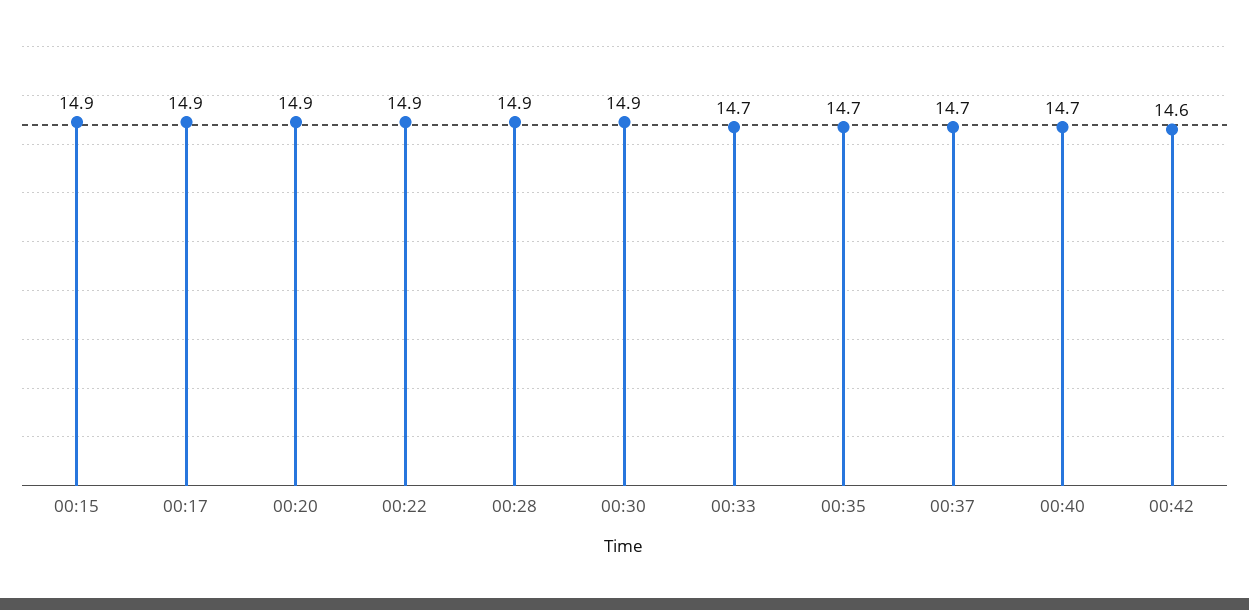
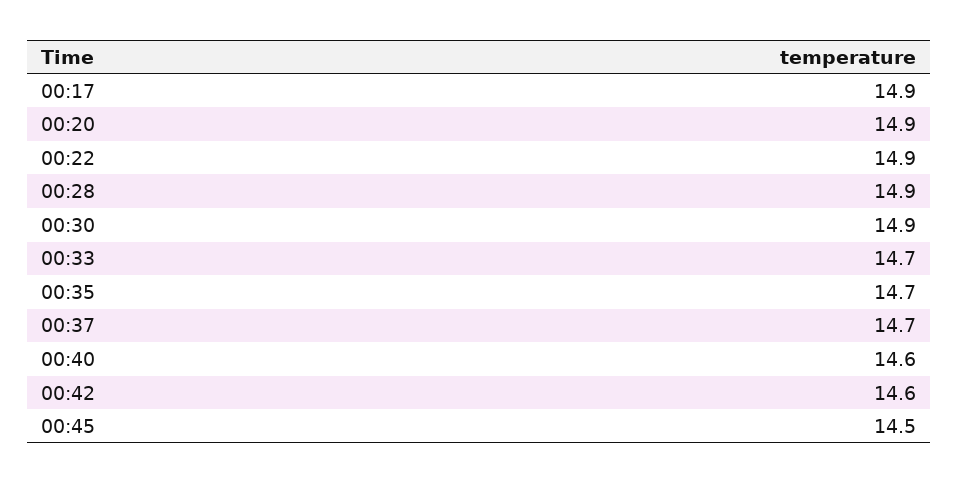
00:15: 14.9 -> none
00:40: 14.7 -> 14.6
00:45: none -> 14.5

